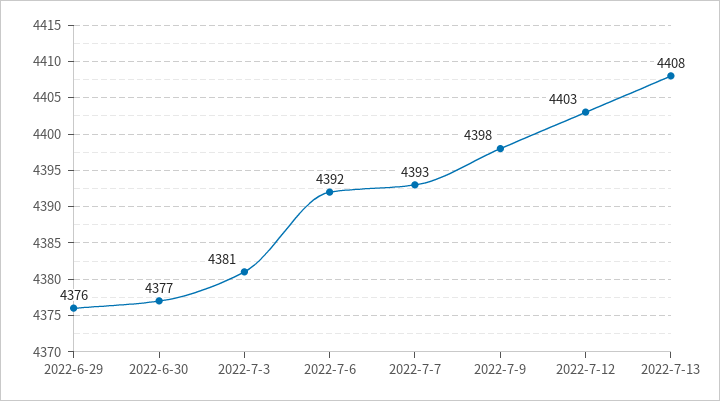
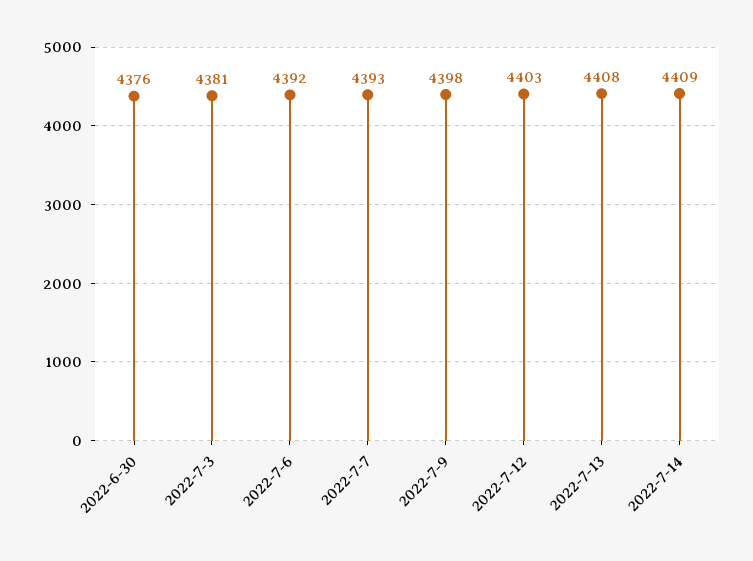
2022-6-29: 4376 -> none
2022-6-30: 4377 -> 4376
2022-7-14: none -> 4409

